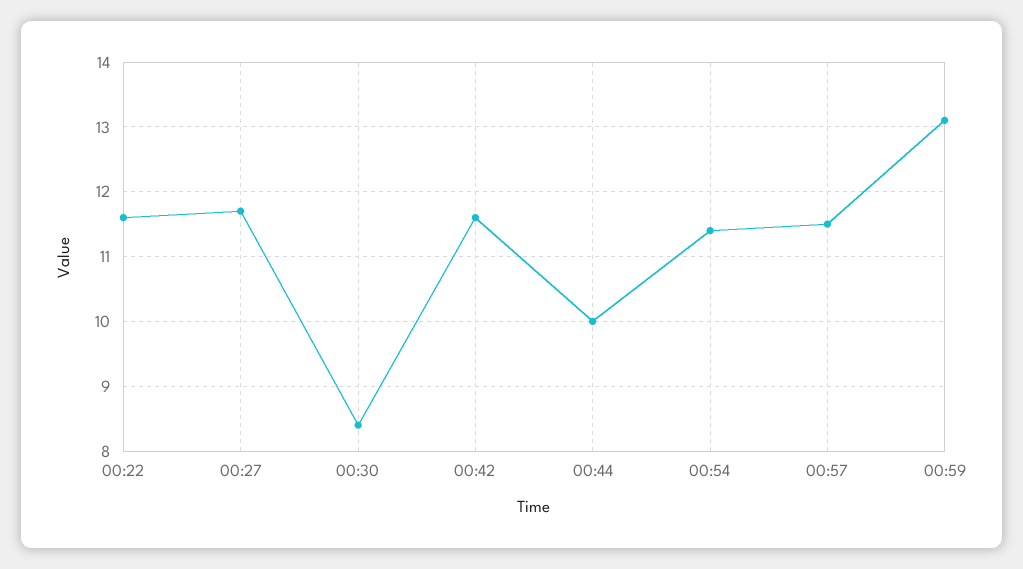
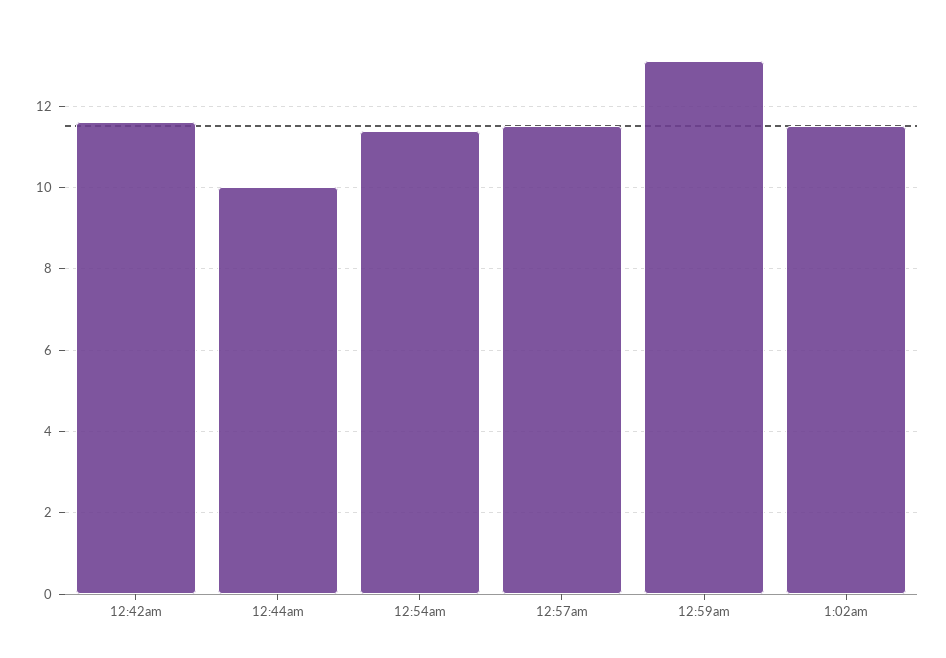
00:22: 11.6 -> none
00:27: 11.7 -> none
00:30: 8.4 -> none
1:02am: none -> 11.5

